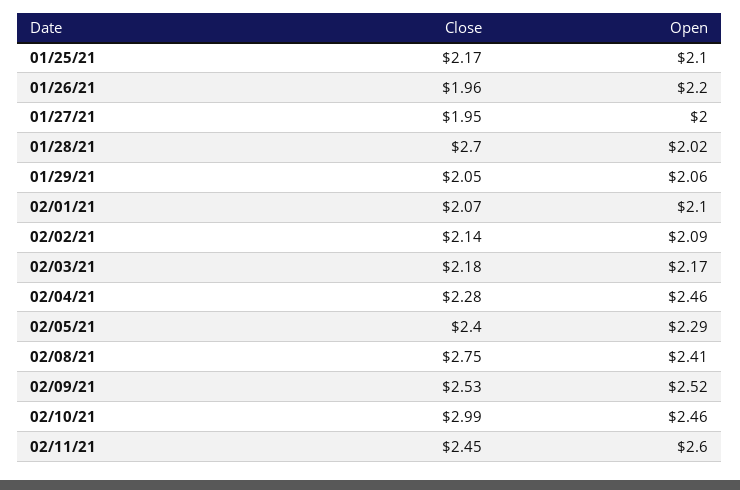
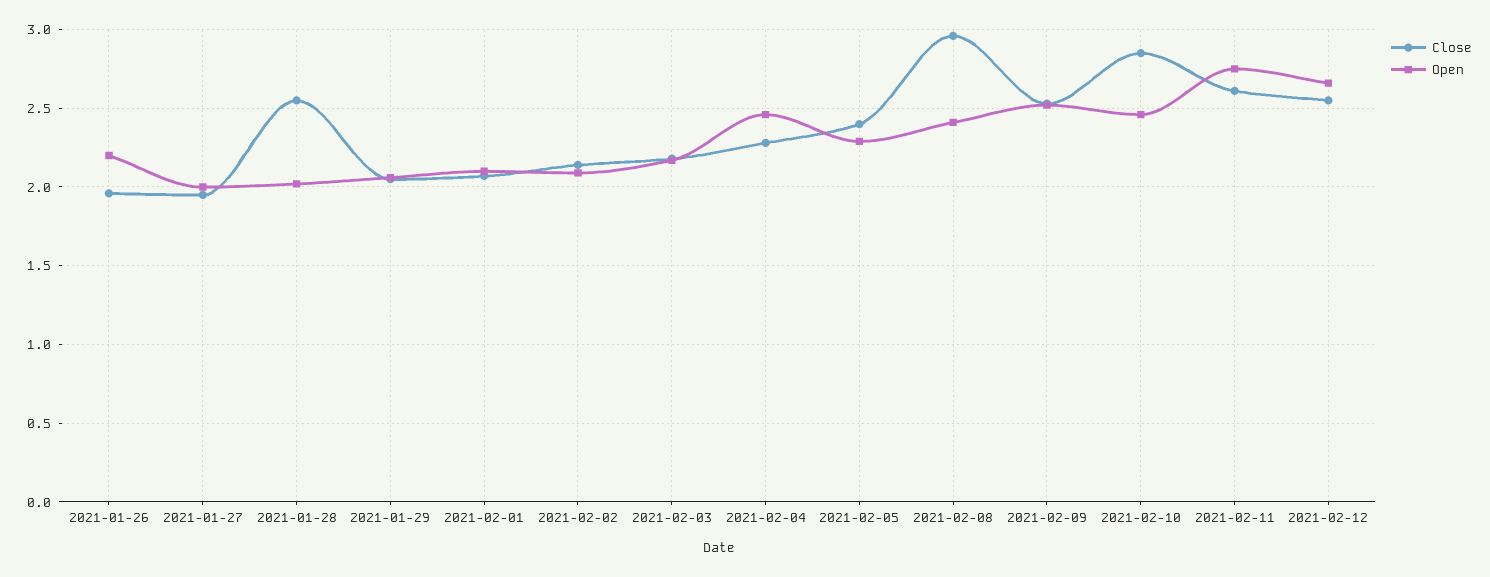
Close, 01/25/21: 2.17 -> none
Open, 01/25/21: 2.1 -> none
Close, 01/28/21: 2.7 -> 2.55
Close, 02/08/21: 2.75 -> 2.95
Close, 02/10/21: 2.99 -> 2.85
Close, 02/11/21: 2.45 -> 2.6
Open, 02/11/21: 2.6 -> 2.75
Close, 2021-02-12: none -> 2.55
Open, 2021-02-12: none -> 2.65

